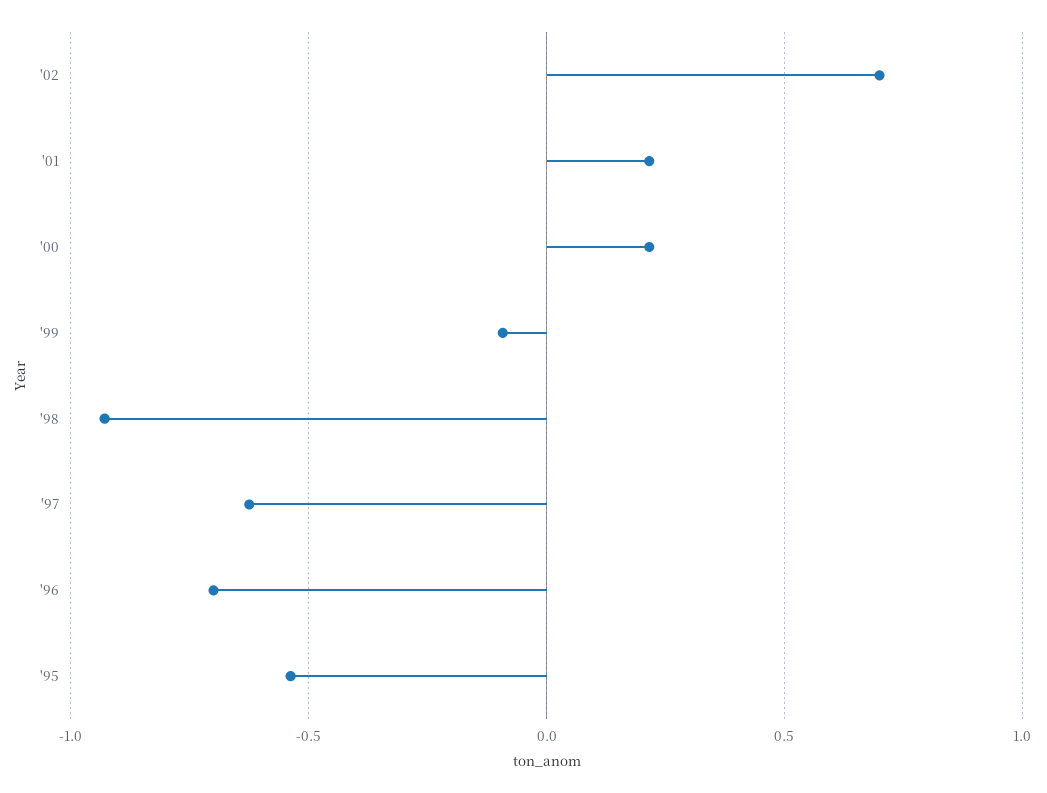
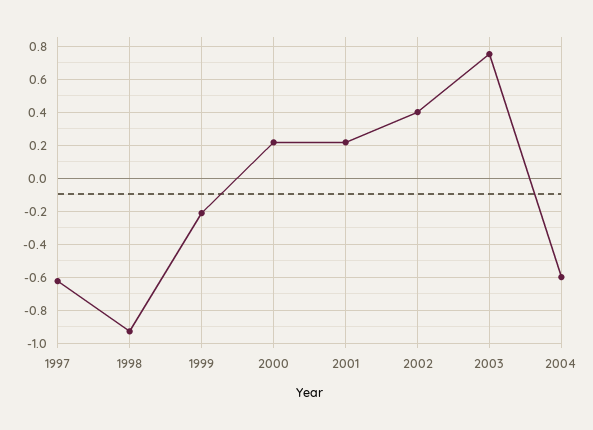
'02: 0.7 -> 0.4
'99: -0.1 -> -0.2
'96: -0.7 -> none
'95: -0.55 -> none
2003: none -> 0.75
2004: none -> -0.6

